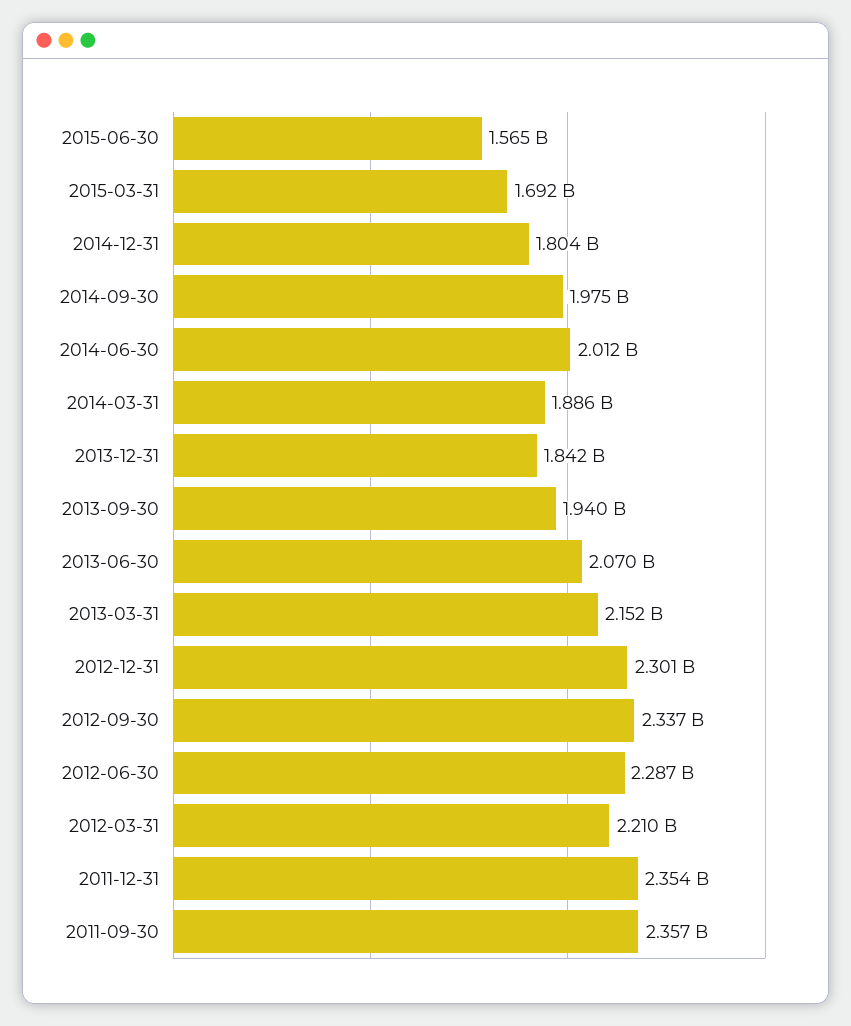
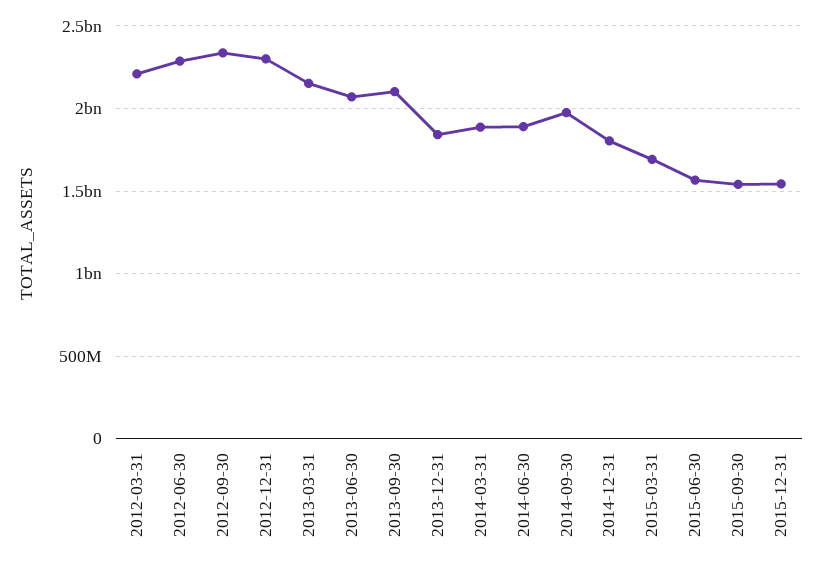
2014-06-30: 2012000000 -> 1900000000
2013-09-30: 1940000000 -> 2100000000
2011-12-31: 2354000000 -> none
2011-09-30: 2357000000 -> none
2015-09-30: none -> 1550000000
2015-12-31: none -> 1550000000

